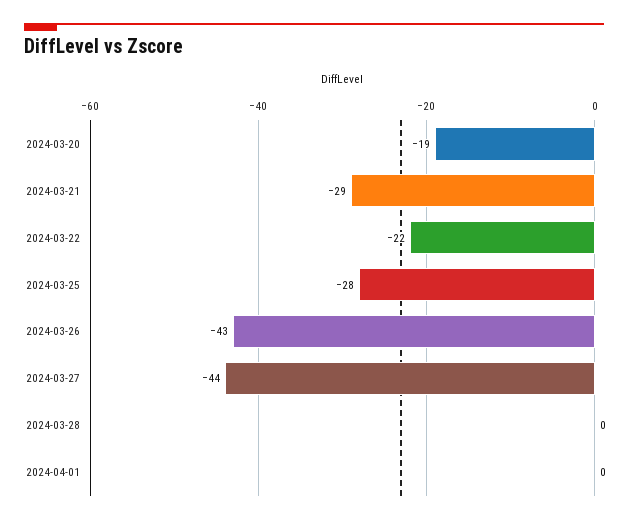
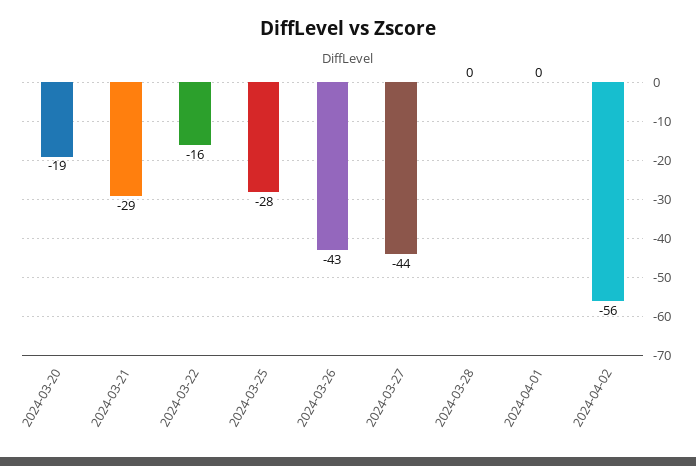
2024-03-22: -22 -> -16
2024-04-02: none -> -56

